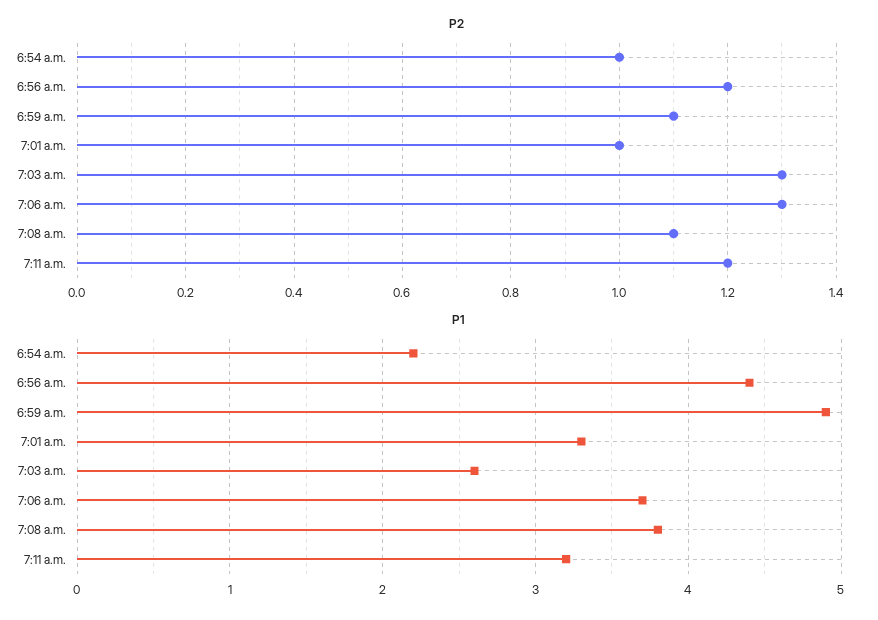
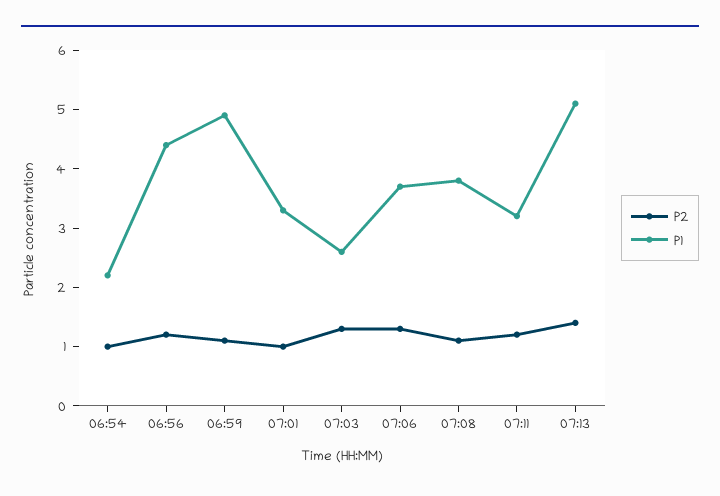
P2, 07:13: none -> 1.5
P1, 07:13: none -> 5

